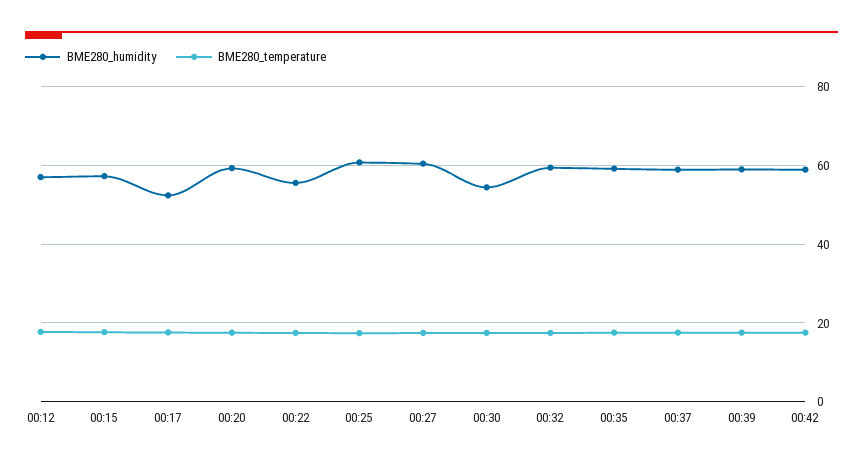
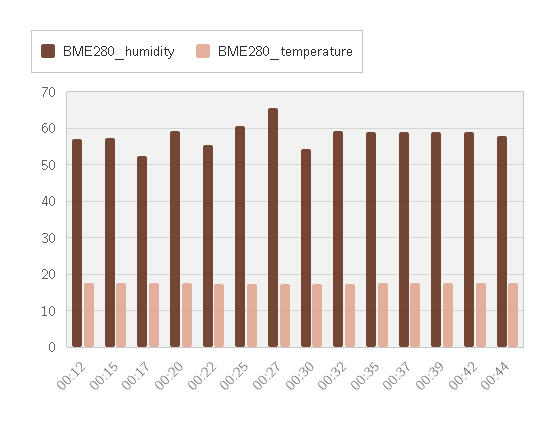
BME280_humidity, 00:27: 60 -> 66
BME280_humidity, 00:44: none -> 58
BME280_temperature, 00:44: none -> 18

